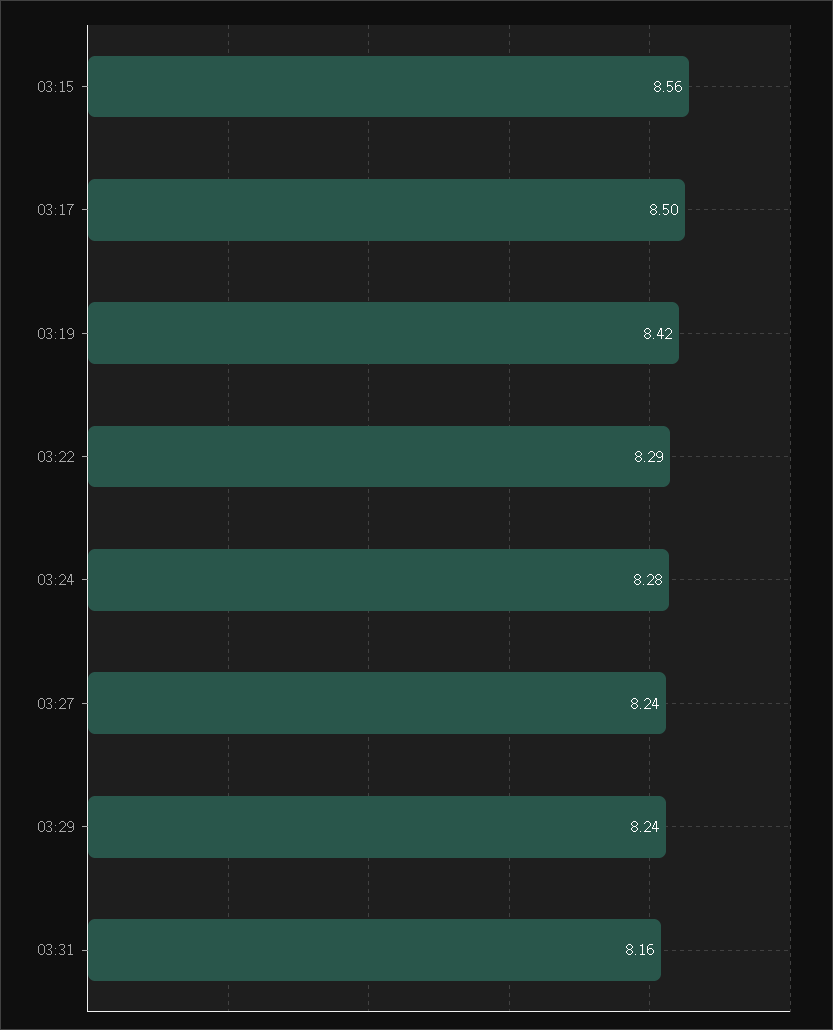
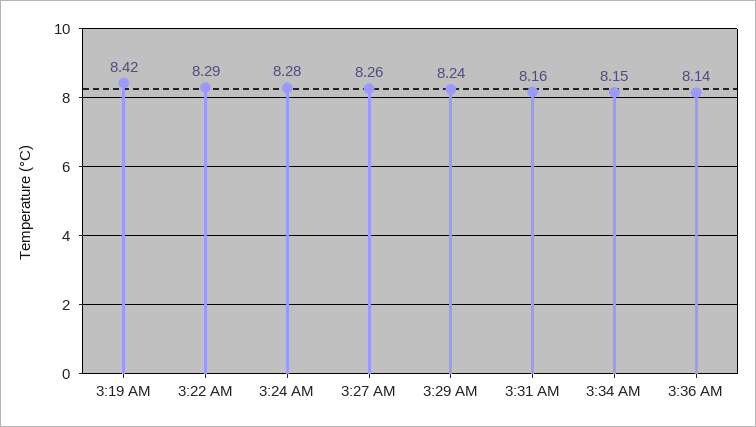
03:15: 8.56 -> none
03:17: 8.5 -> none
03:27: 8.24 -> 8.26
3:34 AM: none -> 8.15
3:36 AM: none -> 8.14

